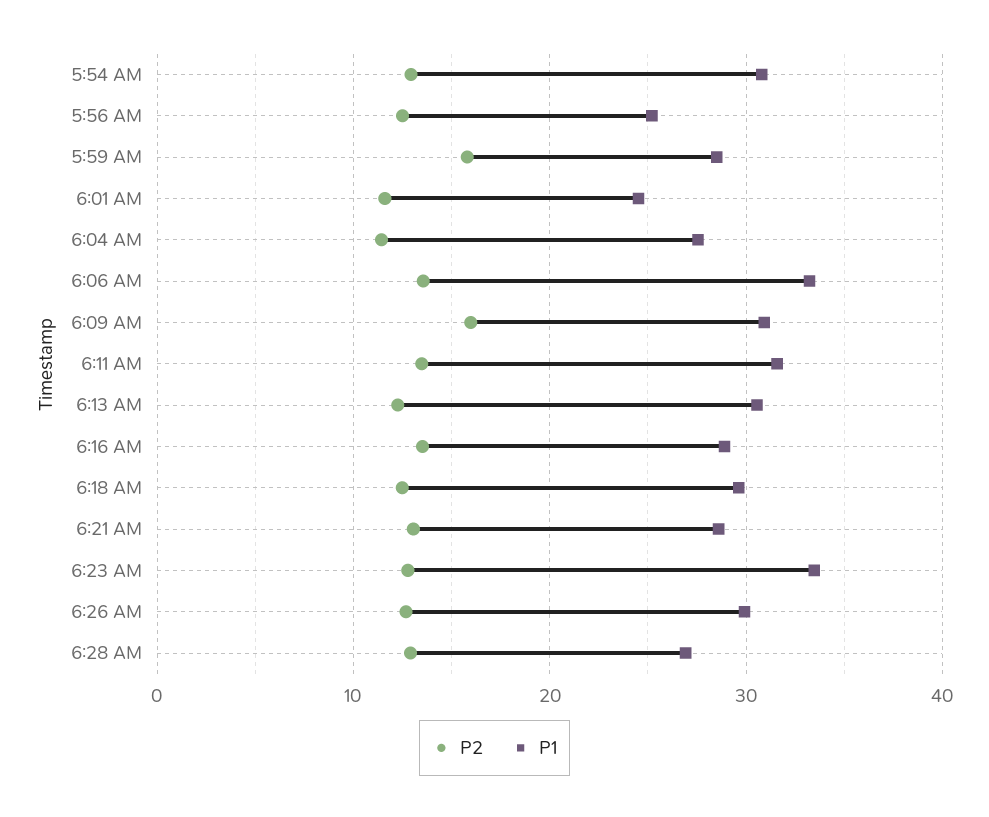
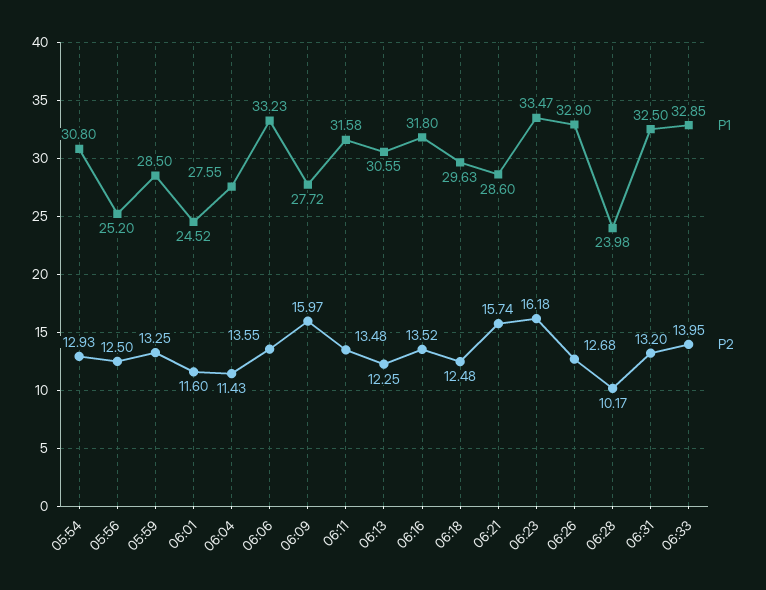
P2, 5:59 AM: 16 -> 13.25
P1, 6:09 AM: 31 -> 27.72
P1, 6:16 AM: 29 -> 31.8
P2, 6:21 AM: 13 -> 15.74
P2, 6:23 AM: 13 -> 16.18
P1, 6:26 AM: 30 -> 32.9
P2, 6:28 AM: 13 -> 10.17
P1, 6:28 AM: 27 -> 23.98
P1, 06:31: none -> 32.5
P2, 06:31: none -> 13.2
P1, 06:33: none -> 32.85
P2, 06:33: none -> 13.95

